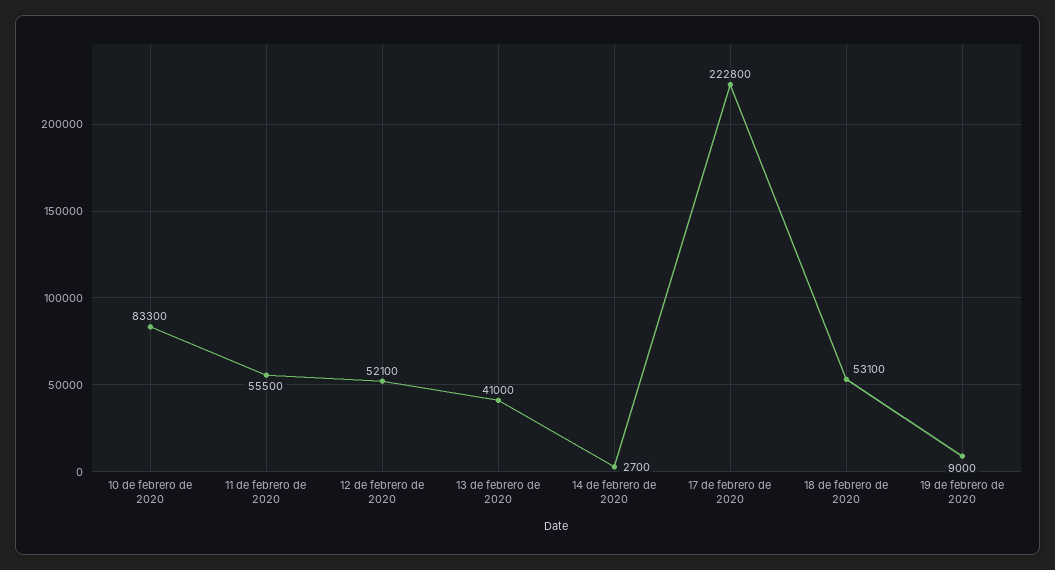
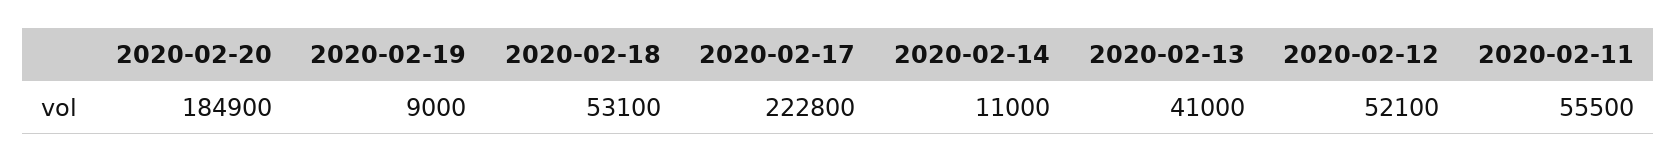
10 de febrero de 2020: 83300 -> none
14 de febrero de 2020: 2700 -> 11000
2020-02-20: none -> 184900

